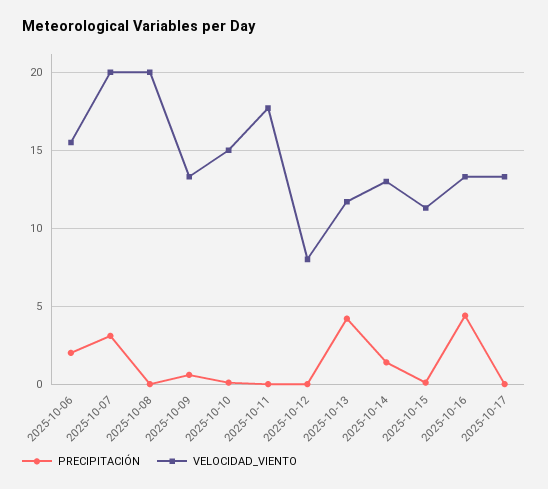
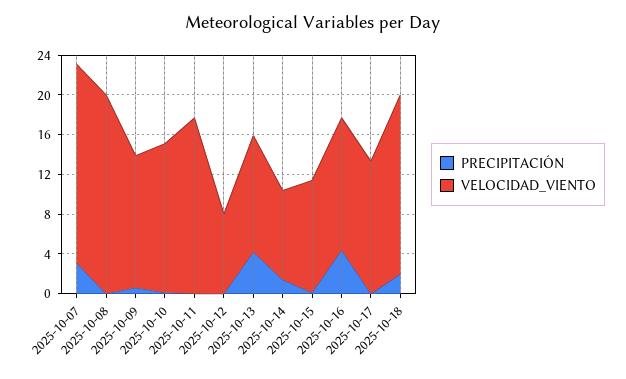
PRECIPITACIÓN, 2025-10-06: 2 -> none
VELOCIDAD_VIENTO, 2025-10-06: 15.5 -> none
VELOCIDAD_VIENTO, 2025-10-14: 13 -> 9
PRECIPITACIÓN, 2025-10-18: none -> 2
VELOCIDAD_VIENTO, 2025-10-18: none -> 18

